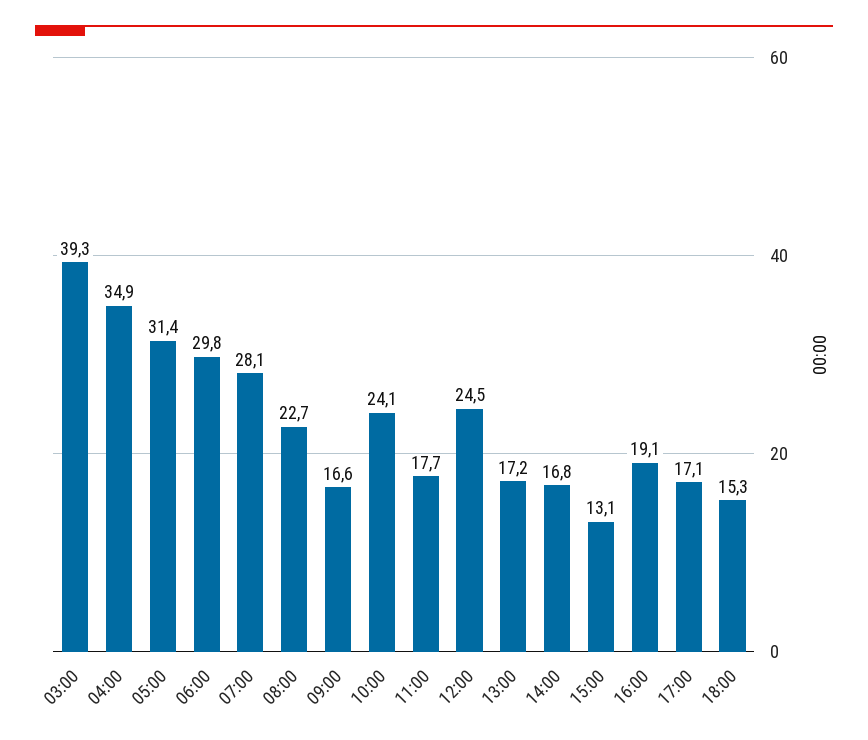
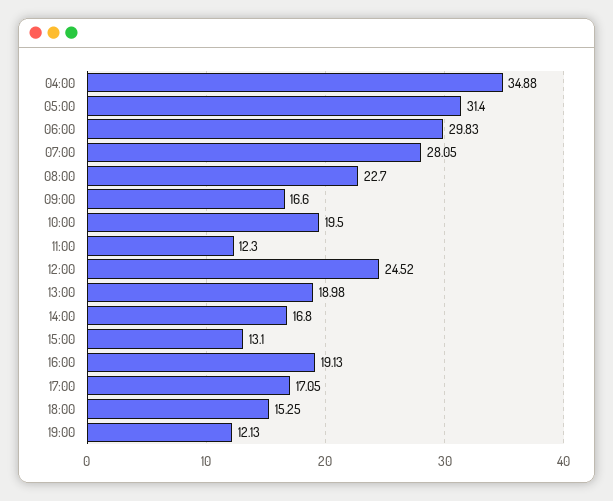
03:00: 39.3 -> none
10:00: 24.1 -> 19.5
11:00: 17.7 -> 12.3
13:00: 17.2 -> 18.98
19:00: none -> 12.13

